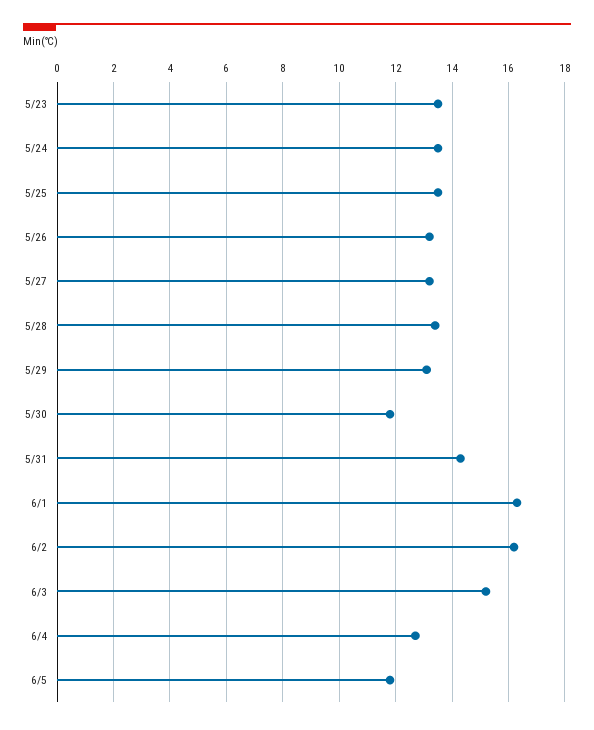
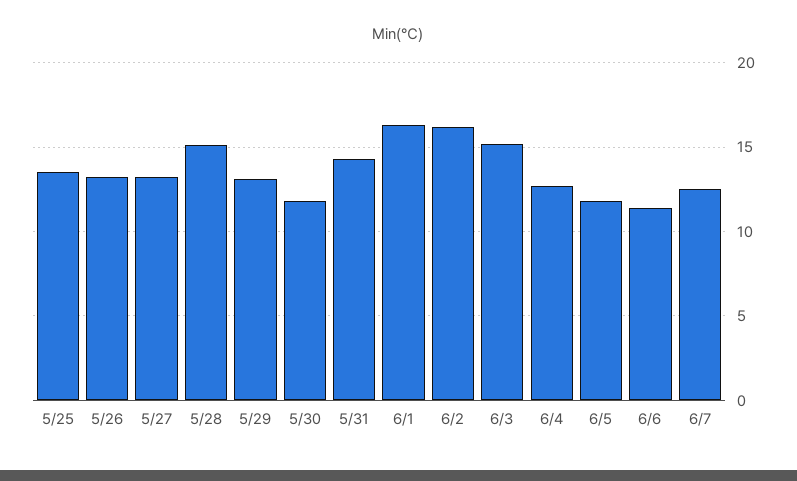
5/23: 13.5 -> none
5/24: 13.5 -> none
5/28: 13.5 -> 15
6/6: none -> 11.5
6/7: none -> 12.5

